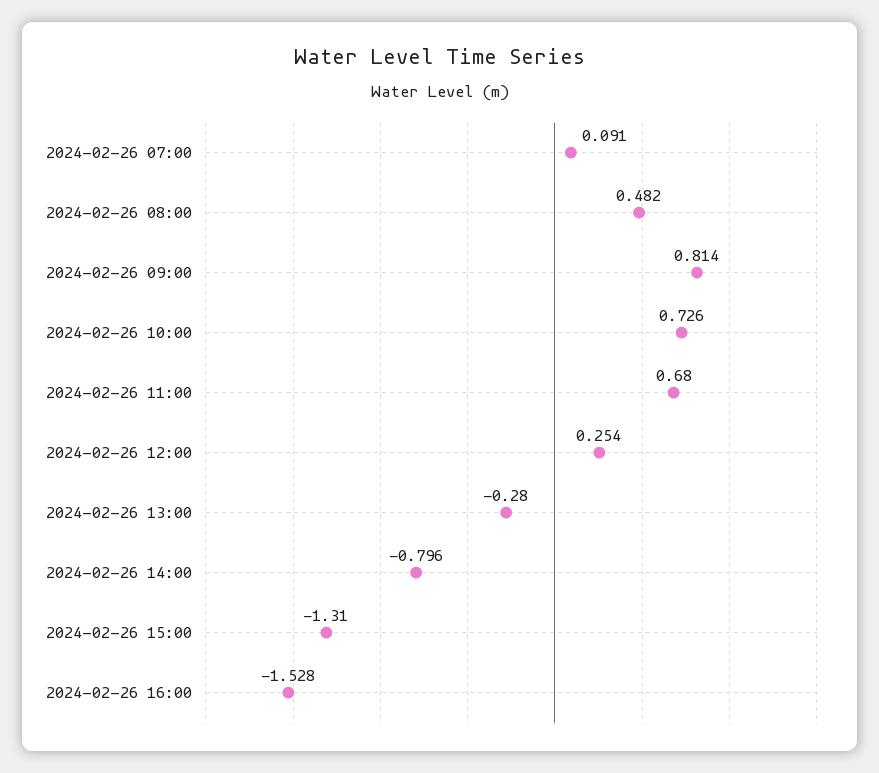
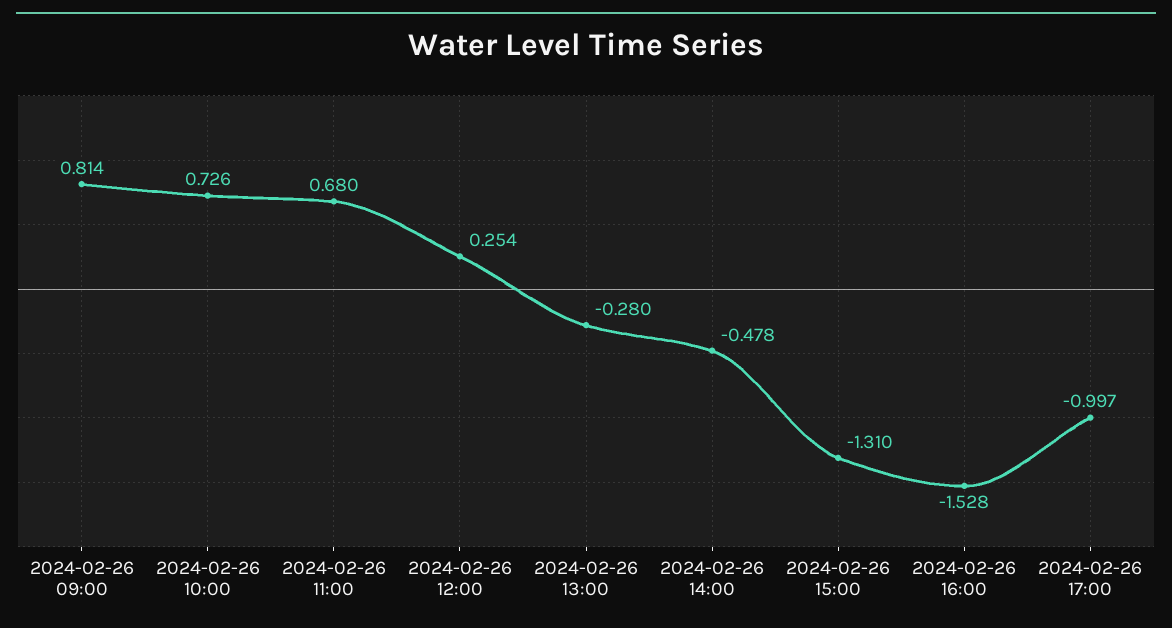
2024-02-26 07:00: 0.091 -> none
2024-02-26 08:00: 0.482 -> none
2024-02-26 14:00: -0.796 -> -0.478
2024-02-26 17:00: none -> -0.997

